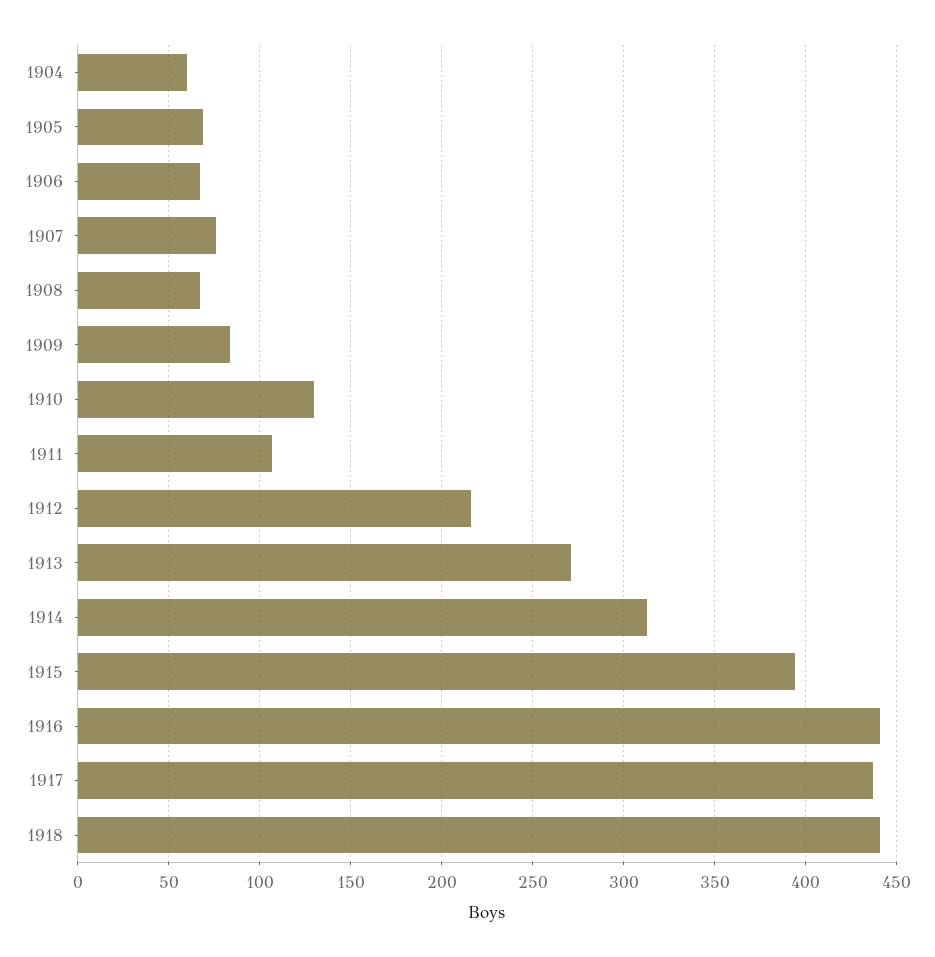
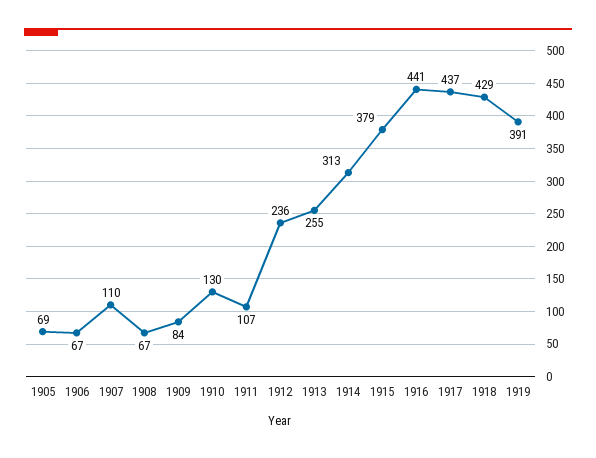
1904: 60 -> none
1907: 75 -> 110
1912: 215 -> 236
1913: 270 -> 255
1915: 395 -> 379
1918: 440 -> 429
1919: none -> 391

